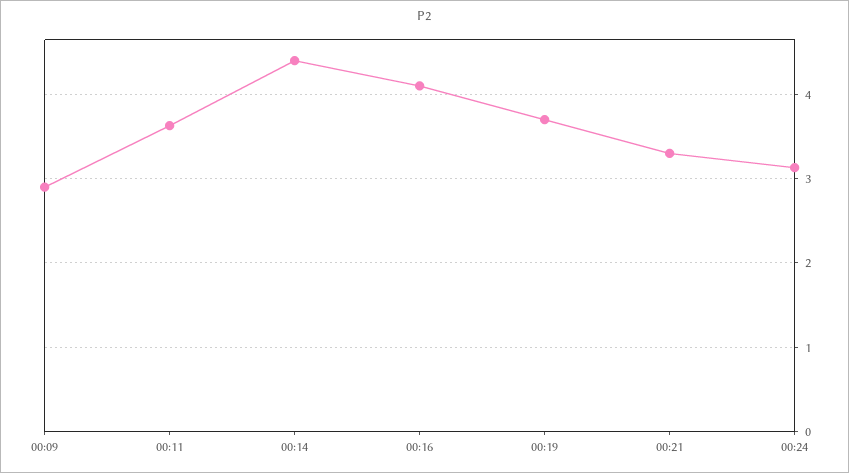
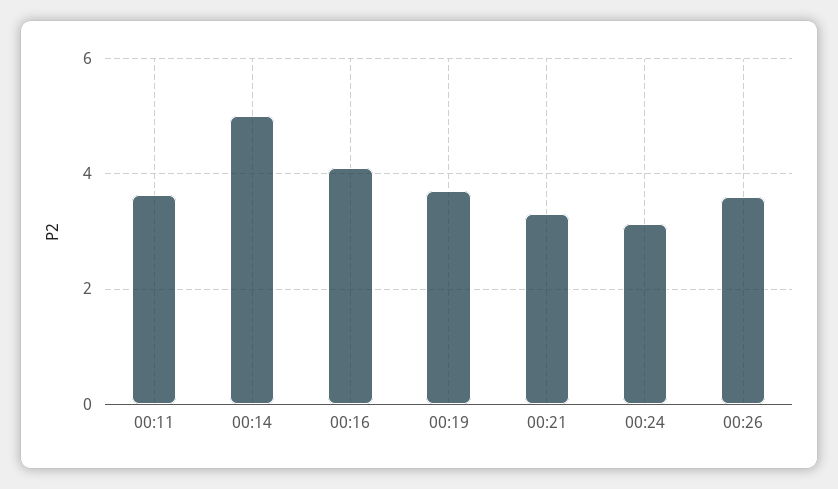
00:09: 2.9 -> none
00:14: 4.4 -> 5
00:26: none -> 3.6

